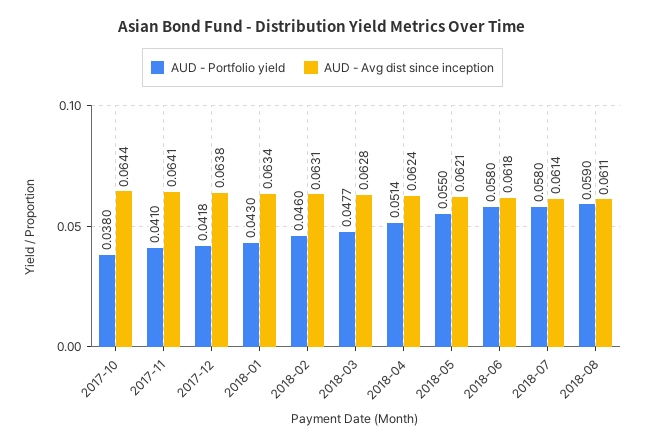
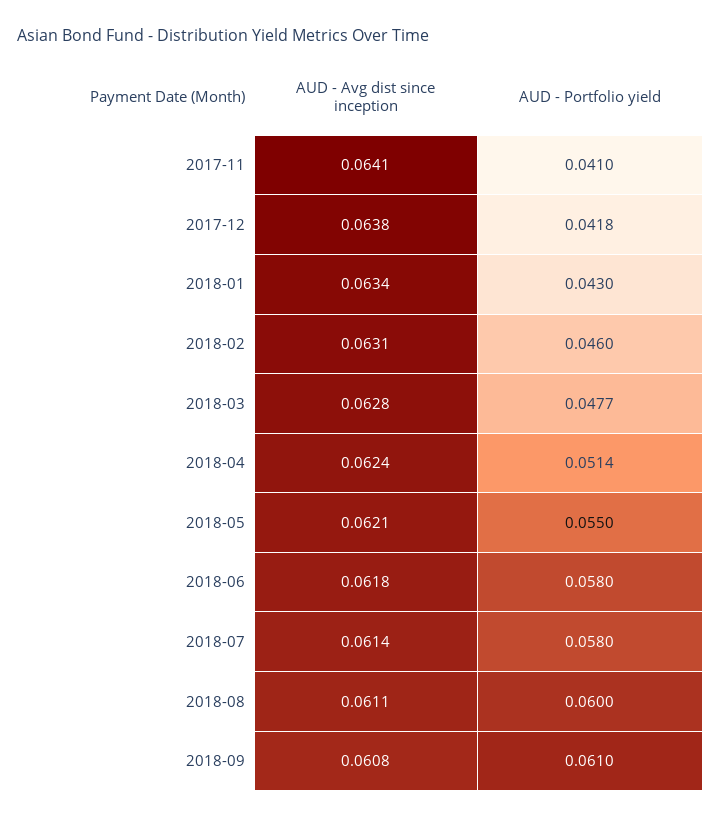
AUD - Portfolio yield, 2017-10: 0.038 -> none
AUD - Avg dist since inception, 2017-10: 0.0644 -> none
AUD - Portfolio yield, 2018-08: 0.059 -> 0.06
AUD - Avg dist since inception, 2018-09: none -> 0.0608
AUD - Portfolio yield, 2018-09: none -> 0.061

